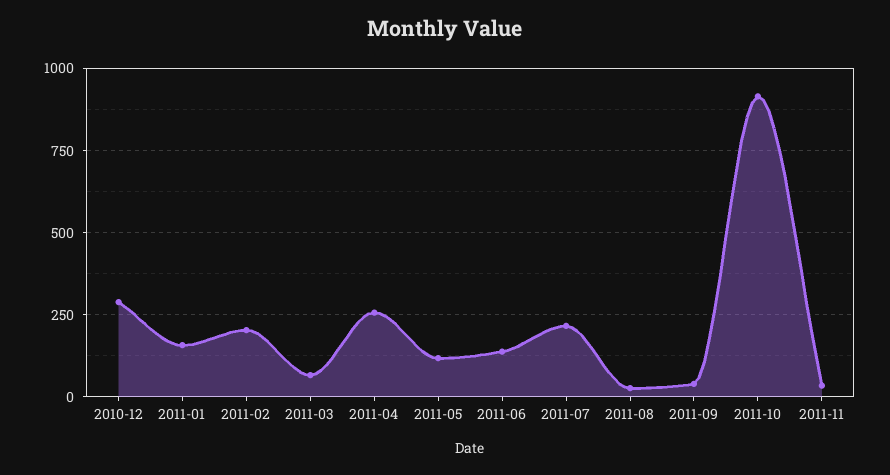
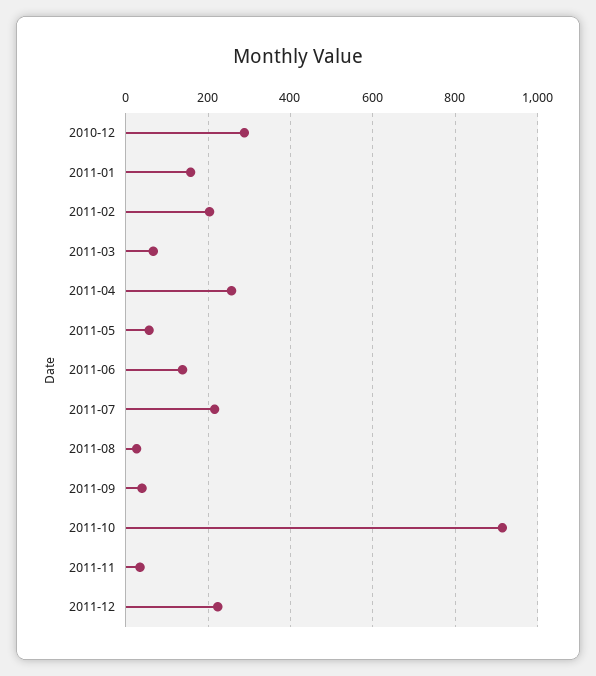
2011-05: 125 -> 60
2011-12: none -> 220

